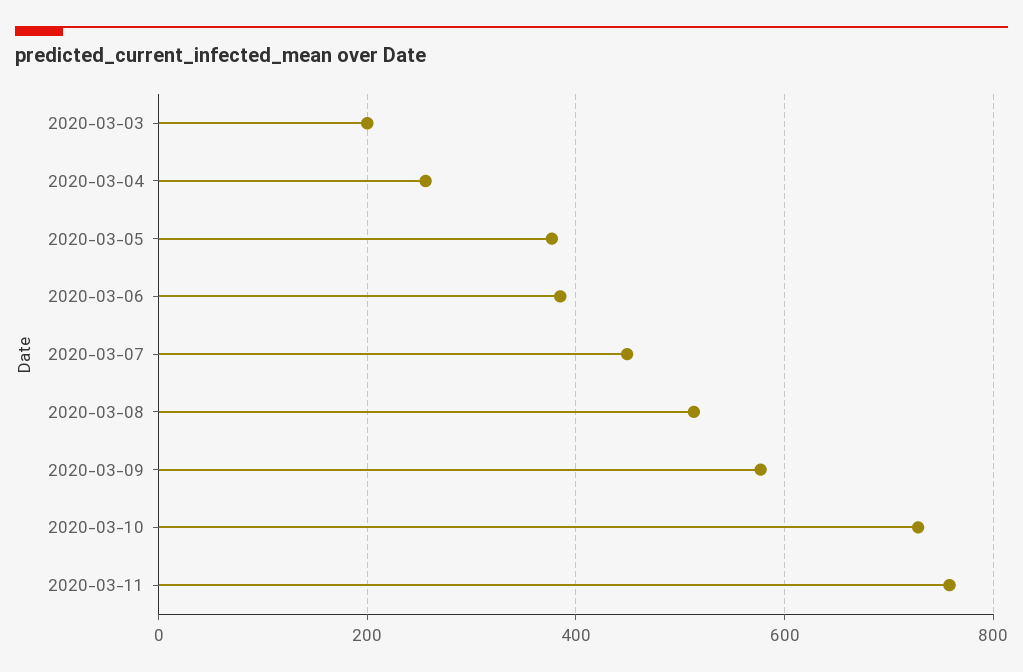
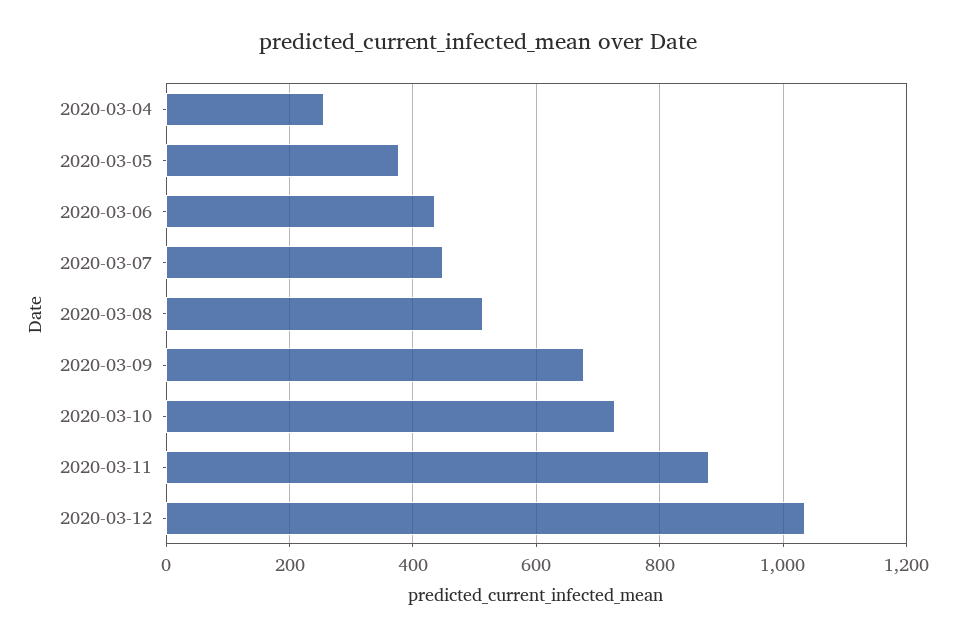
2020-03-03: 200 -> none
2020-03-06: 380 -> 440
2020-03-09: 580 -> 680
2020-03-11: 760 -> 880
2020-03-12: none -> 1040

